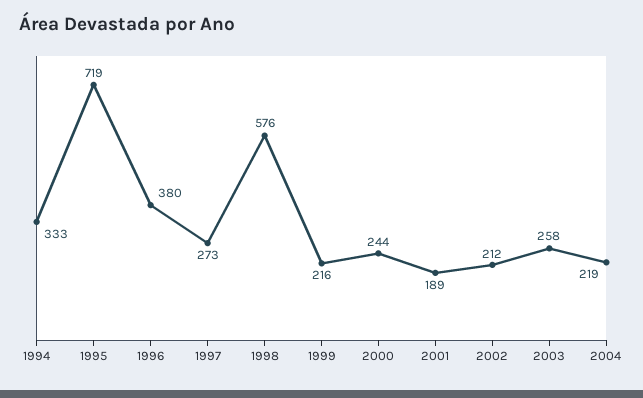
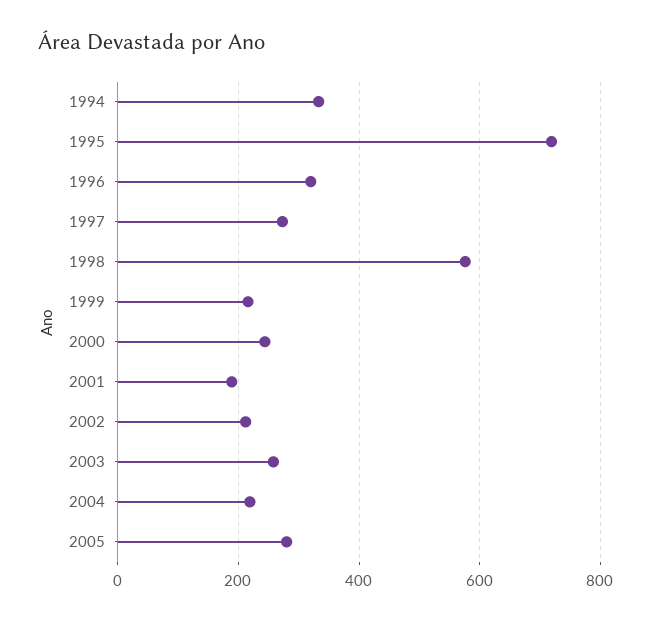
1996: 380 -> 320
2005: none -> 280

